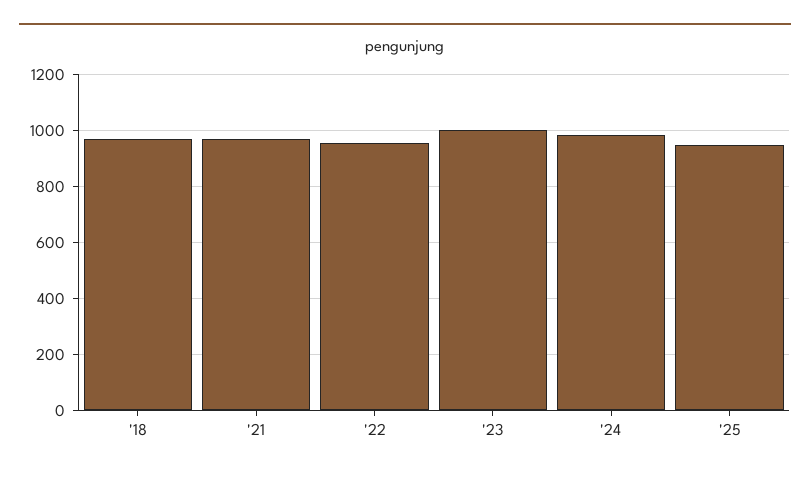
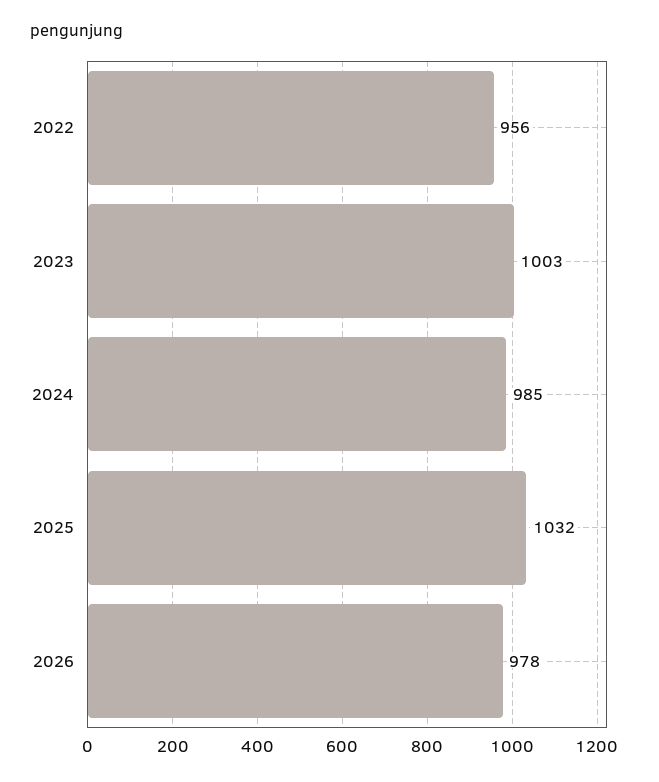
'18: 975 -> none
'21: 975 -> none
'25: 950 -> 1032
2026: none -> 978

